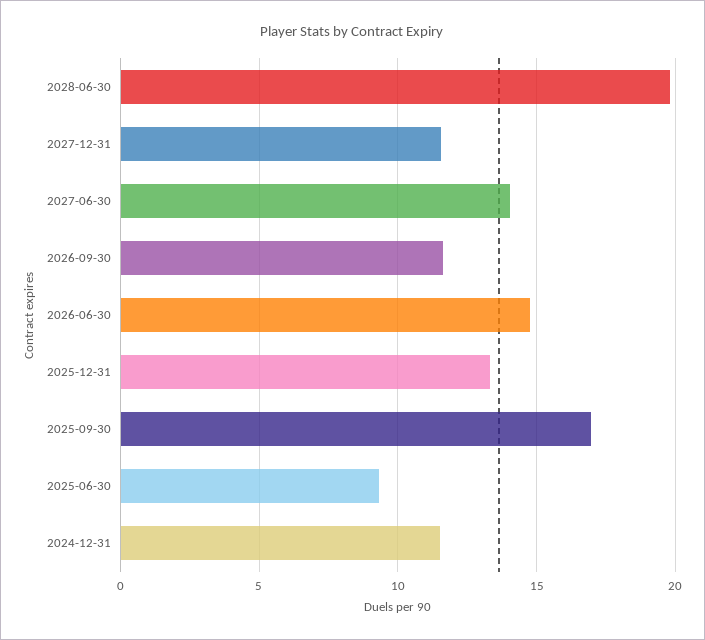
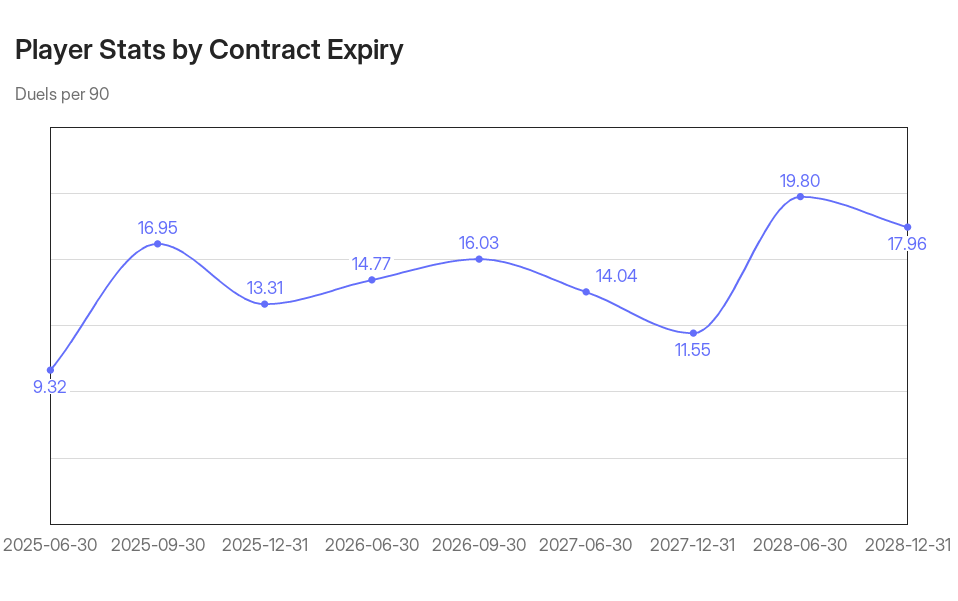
2026-09-30: 11.5 -> 16.03
2024-12-31: 11.5 -> none
2028-12-31: none -> 17.96

